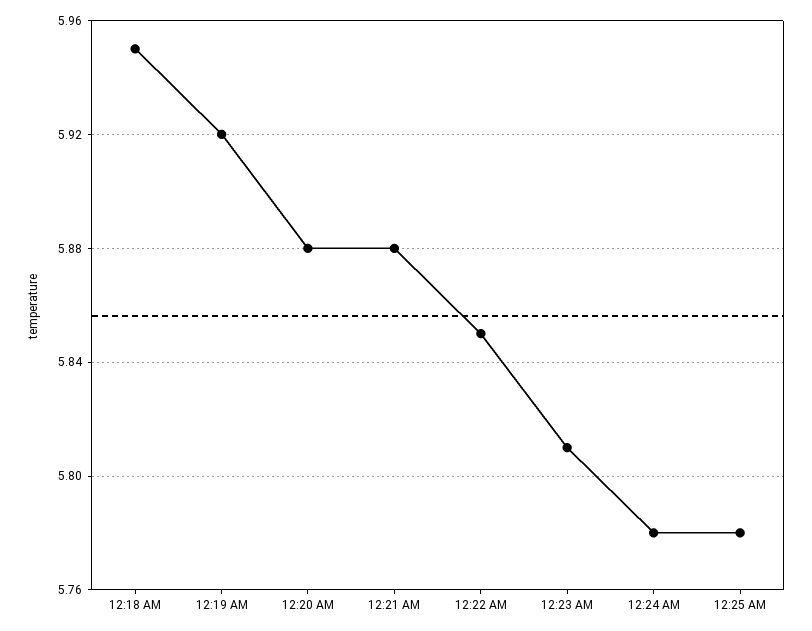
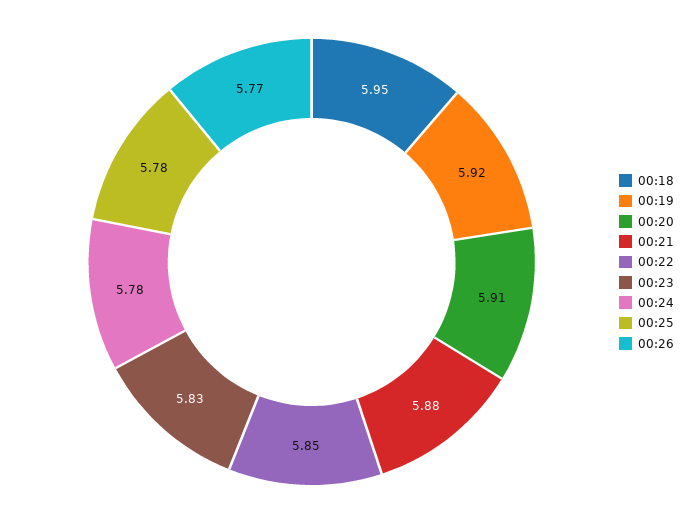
12:20 AM: 5.88 -> 5.91
12:23 AM: 5.81 -> 5.83
00:26: none -> 5.77

